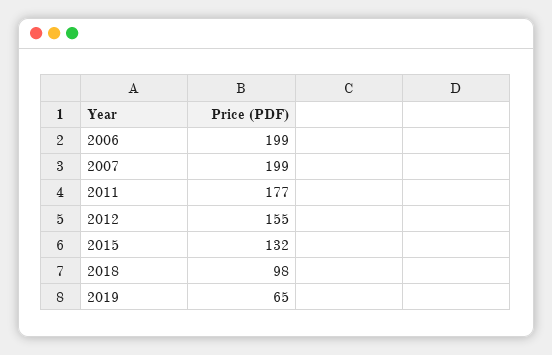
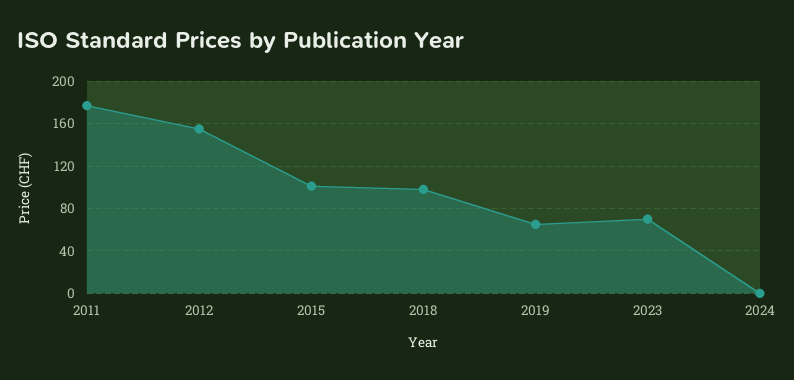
2006: 199 -> none
2007: 199 -> none
2015: 132 -> 100
2023: none -> 70
2024: none -> 0

